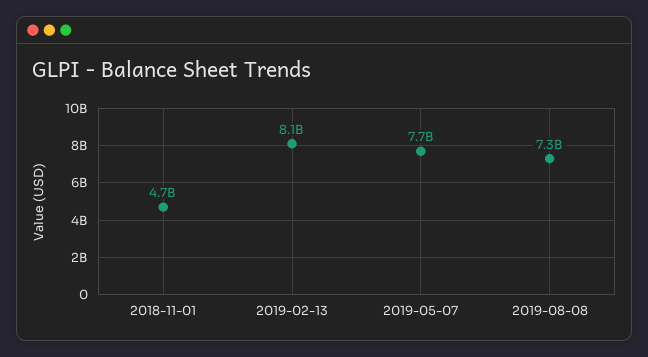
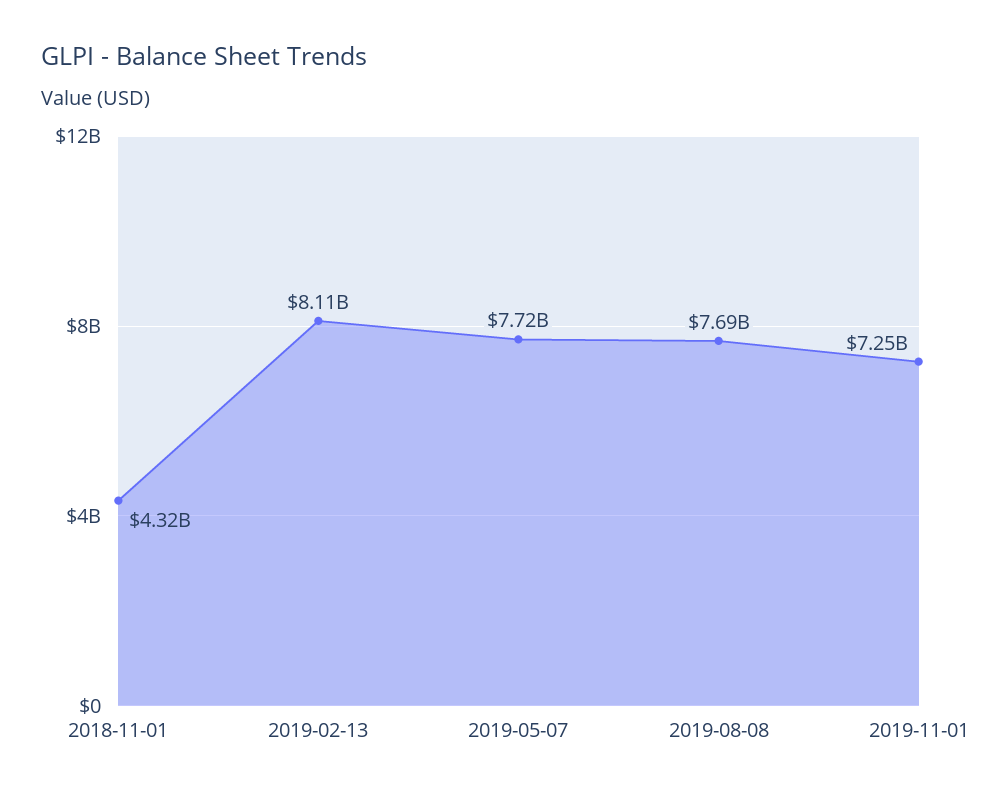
2018-11-01: 4700000000 -> 4320000000
2019-08-08: 7300000000 -> 7690000000
2019-11-01: none -> 7250000000

